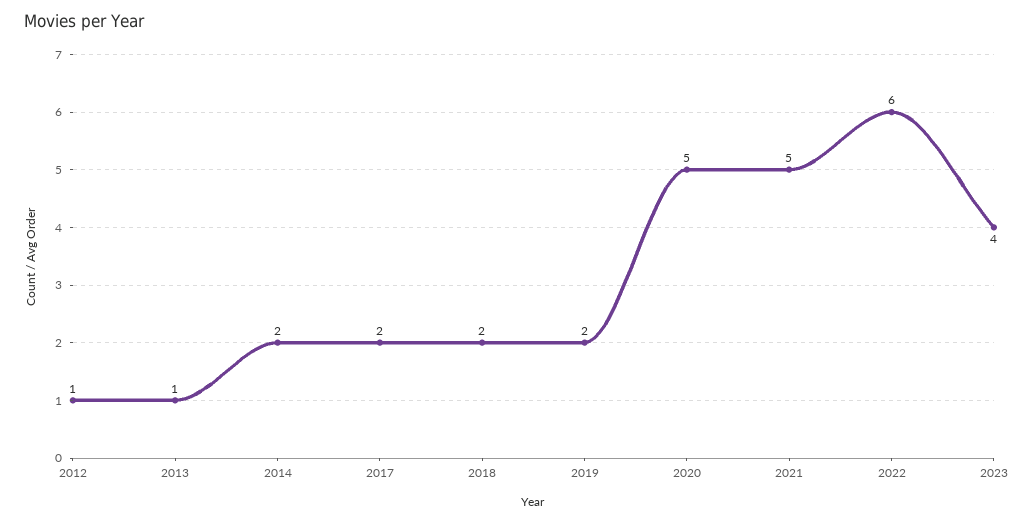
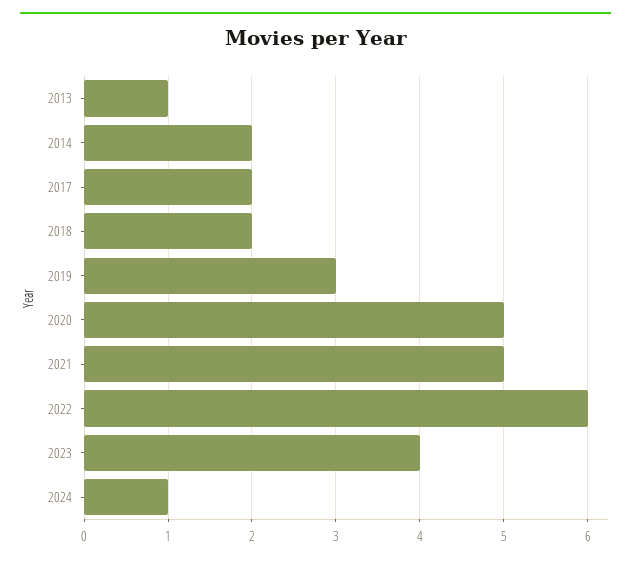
2012: 1 -> none
2019: 2 -> 3
2024: none -> 1

